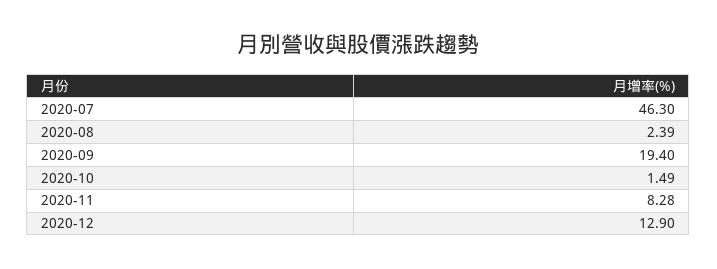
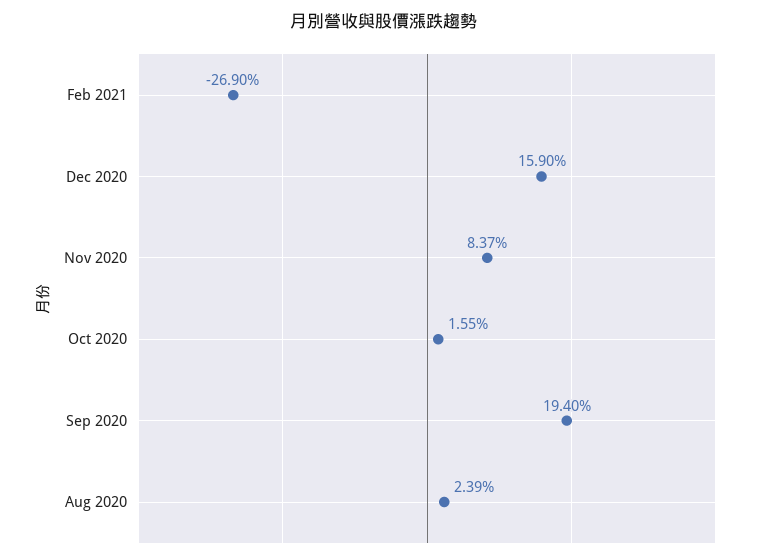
2020-07: 46.3 -> none
2020-10: 1.49 -> 1.55
2020-11: 8.28 -> 8.37
2020-12: 12.9 -> 15.9
Feb 2021: none -> -26.9

